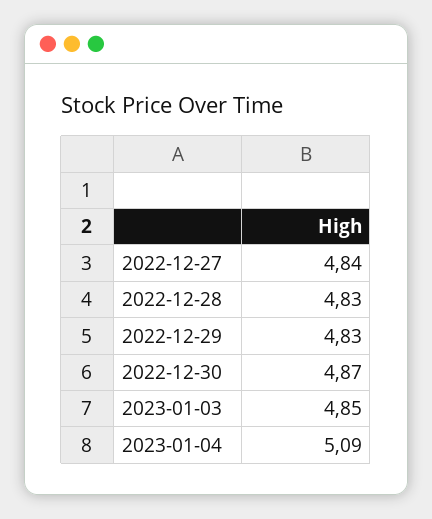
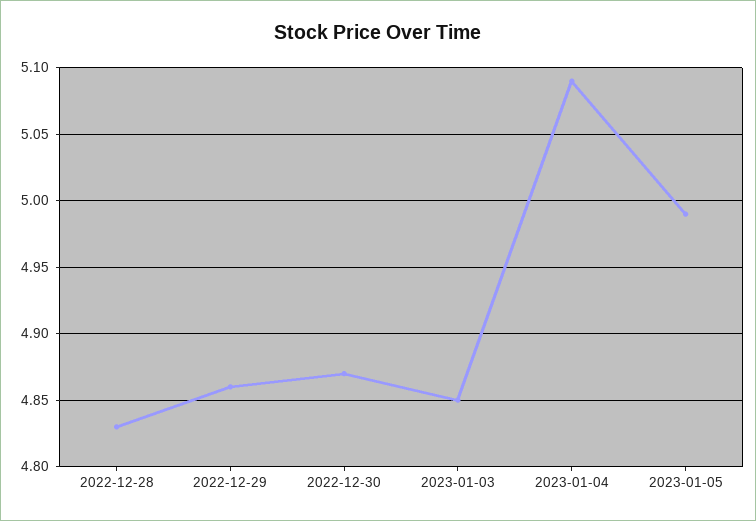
2022-12-27: 4.84 -> none
2022-12-29: 4.83 -> 4.86
2023-01-05: none -> 4.99

